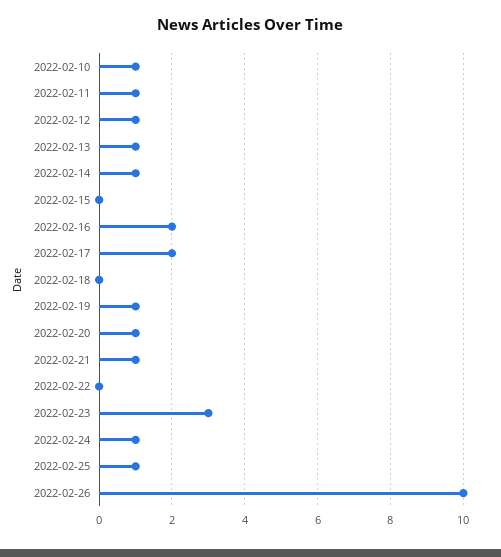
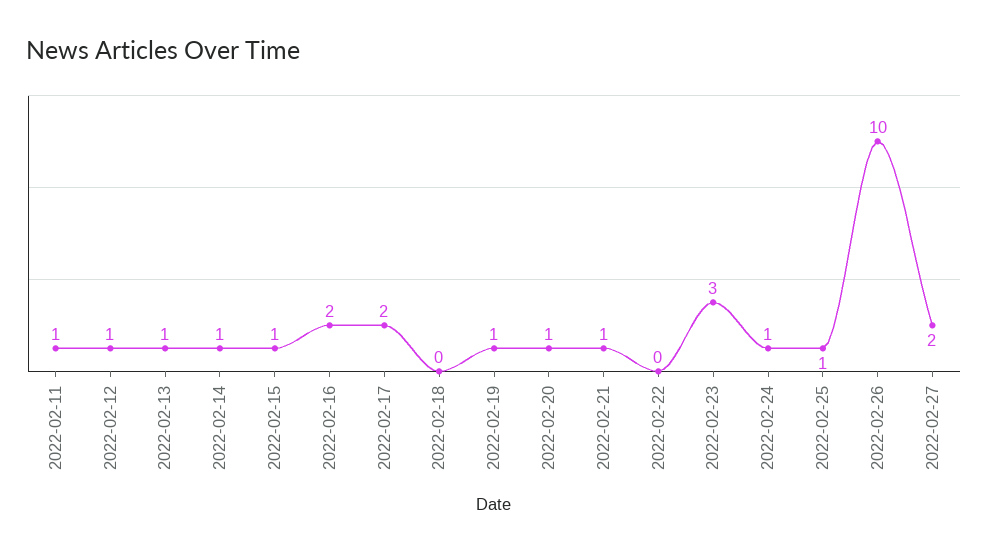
2022-02-10: 1 -> none
2022-02-15: 0 -> 1
2022-02-27: none -> 2

